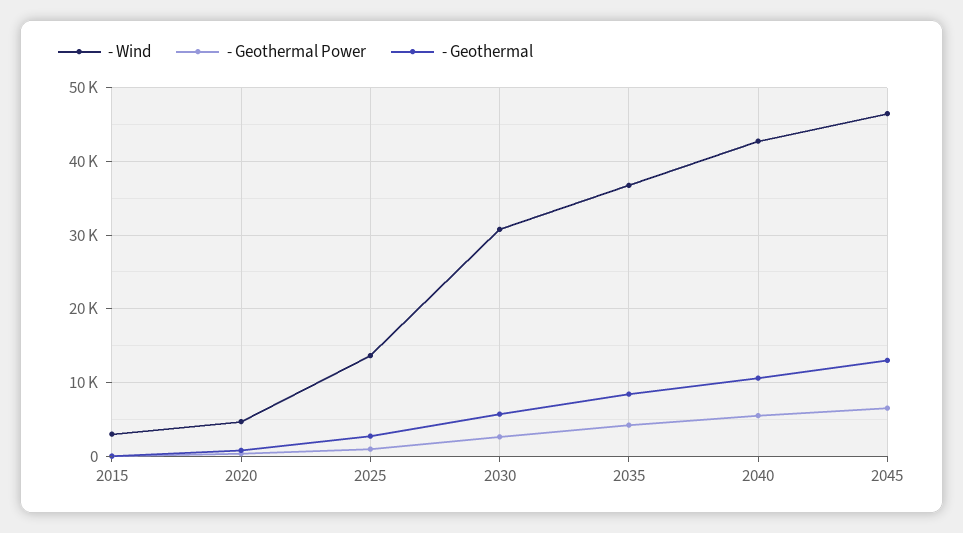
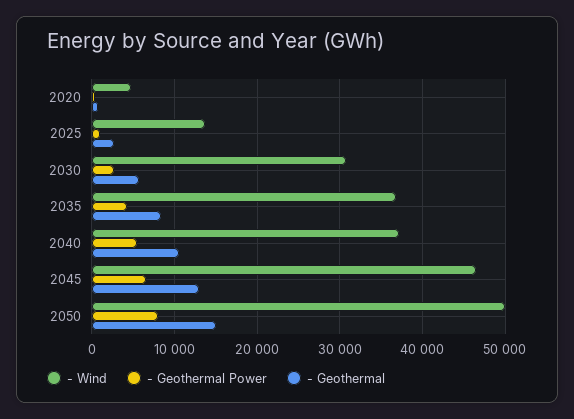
- Wind, 2015: 3000 -> none
- Geothermal Power, 2015: 0 -> none
- Geothermal, 2015: 0 -> none
- Wind, 2040: 43000 -> 37000
- Wind, 2050: none -> 50000
- Geothermal Power, 2050: none -> 8000
- Geothermal, 2050: none -> 15000

